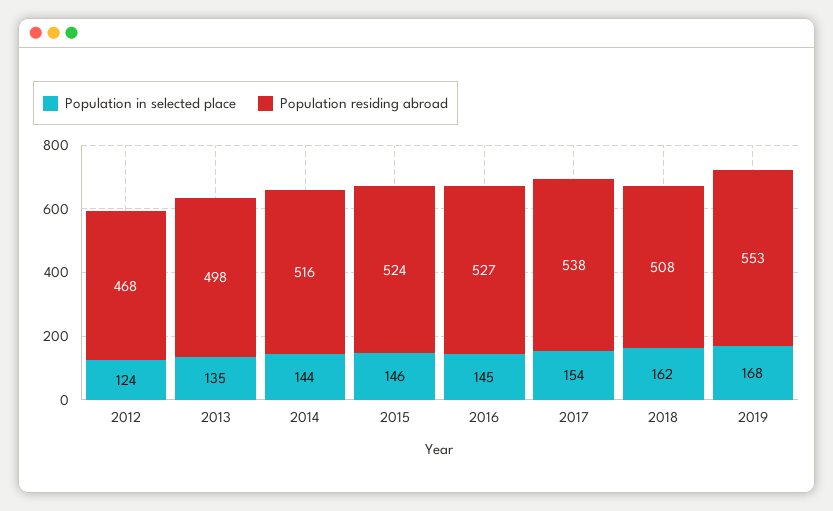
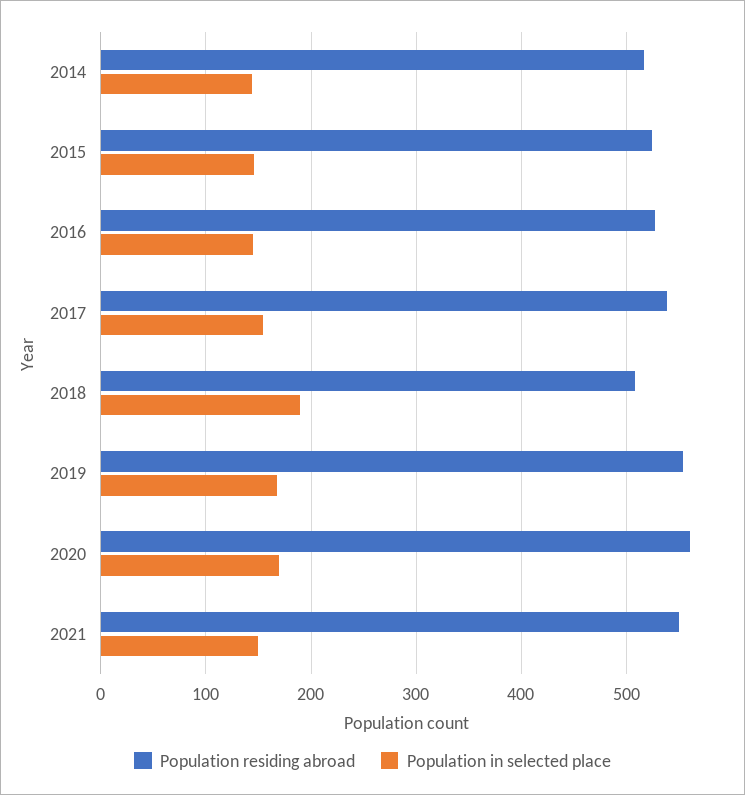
Population in selected place, 2012: 124 -> none
Population residing abroad, 2012: 468 -> none
Population in selected place, 2013: 135 -> none
Population residing abroad, 2013: 498 -> none
Population in selected place, 2018: 162 -> 190
Population residing abroad, 2020: none -> 560
Population in selected place, 2020: none -> 170
Population residing abroad, 2021: none -> 550
Population in selected place, 2021: none -> 150

